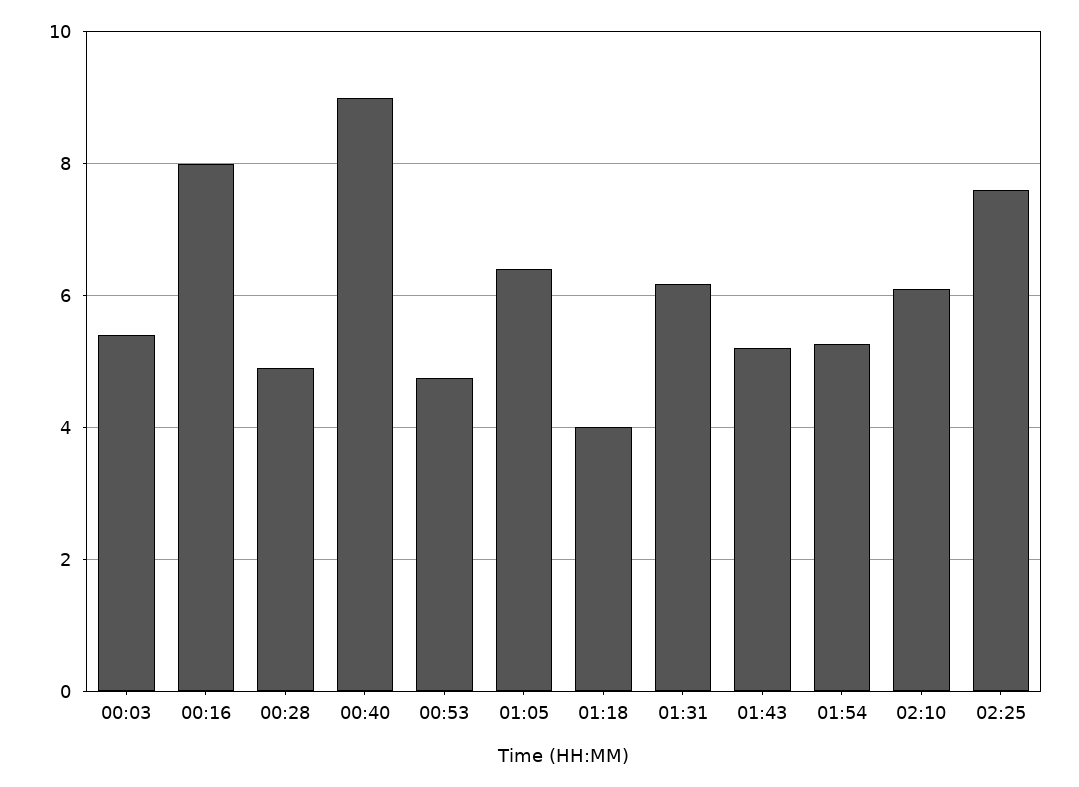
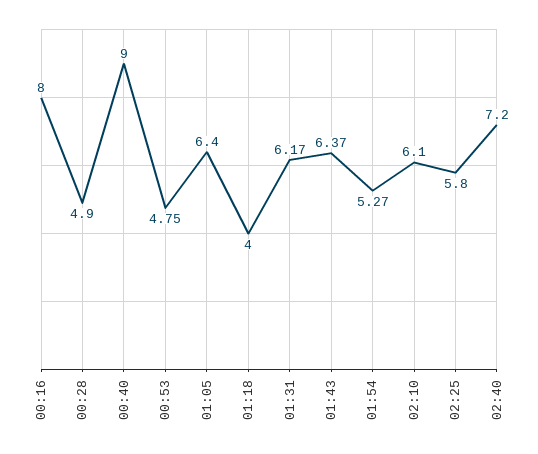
00:03: 5.4 -> none
01:43: 5.2 -> 6.37
02:25: 7.6 -> 5.8
02:40: none -> 7.2

